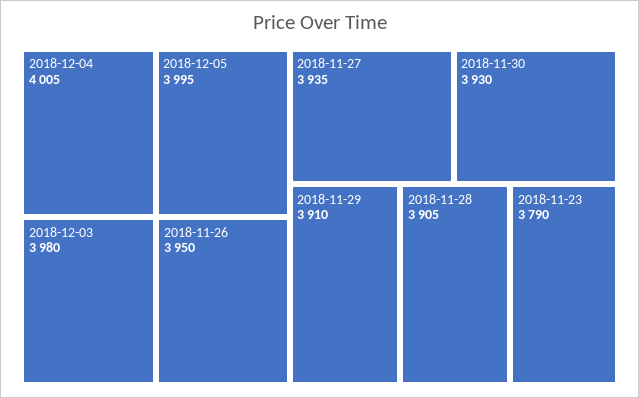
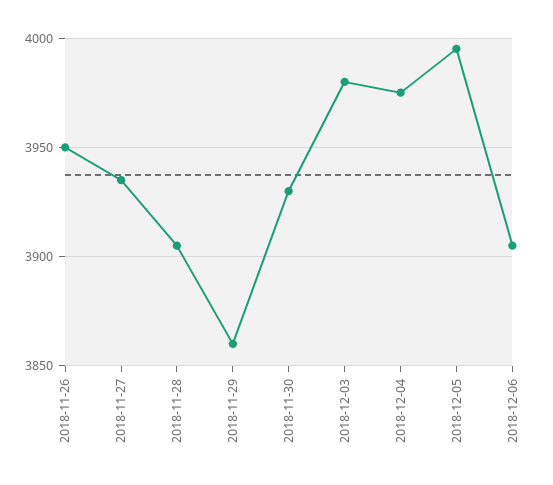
2018-12-04: 4005 -> 3975
2018-11-29: 3910 -> 3860
2018-11-23: 3790 -> none
2018-12-06: none -> 3905

